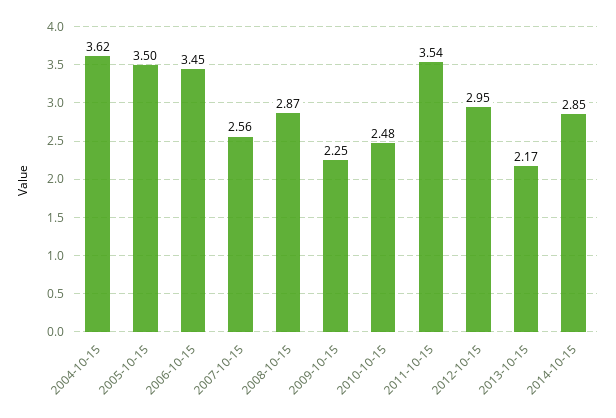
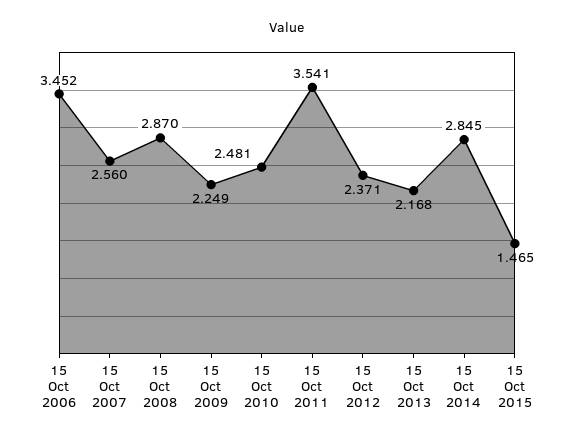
2004-10-15: 3.62 -> none
2005-10-15: 3.5 -> none
2012-10-15: 2.95 -> 2.371
15 Oct 2015: none -> 1.465

